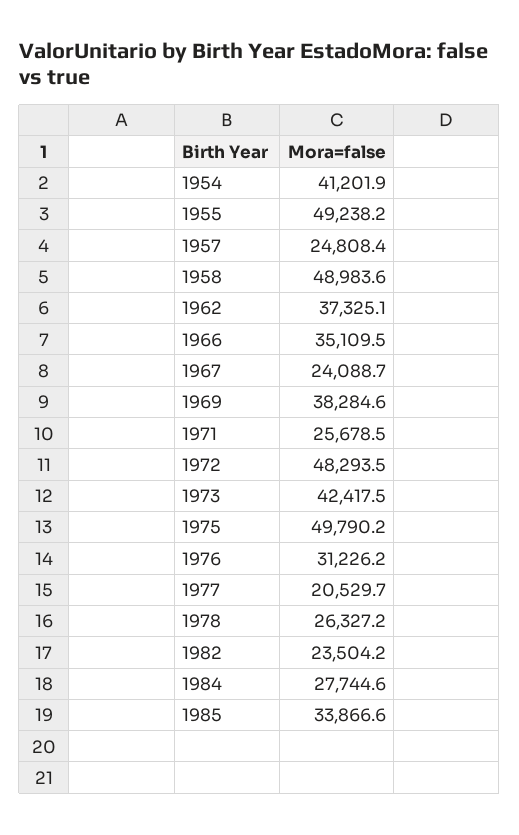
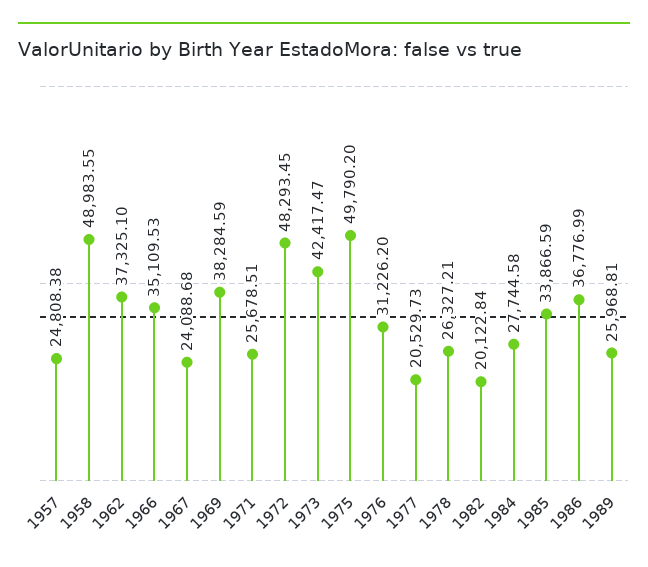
1954: 41201.9 -> none
1955: 49238.2 -> none
1982: 23504.2 -> 20122.84
1986: none -> 36776.99
1989: none -> 25968.81

